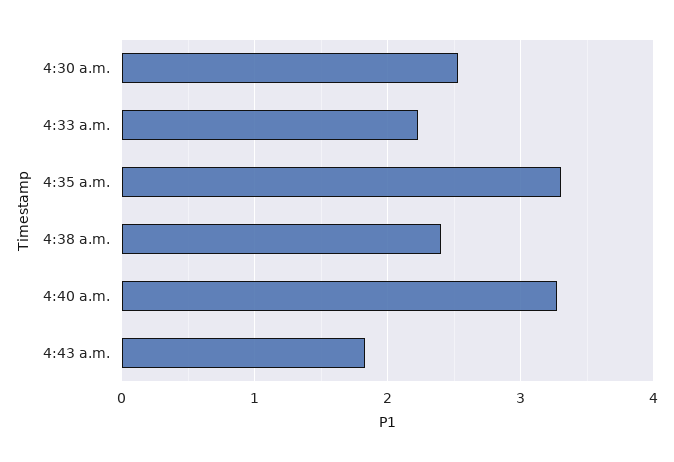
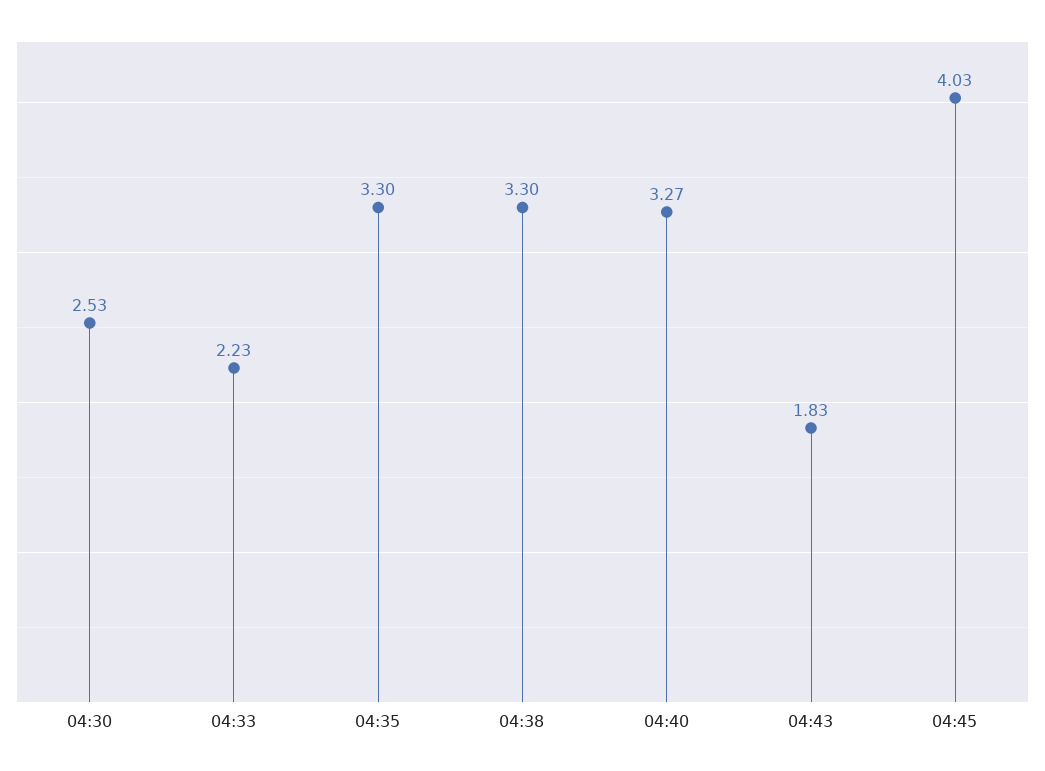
4:38 a.m.: 2.4 -> 3.3
04:45: none -> 4.03

